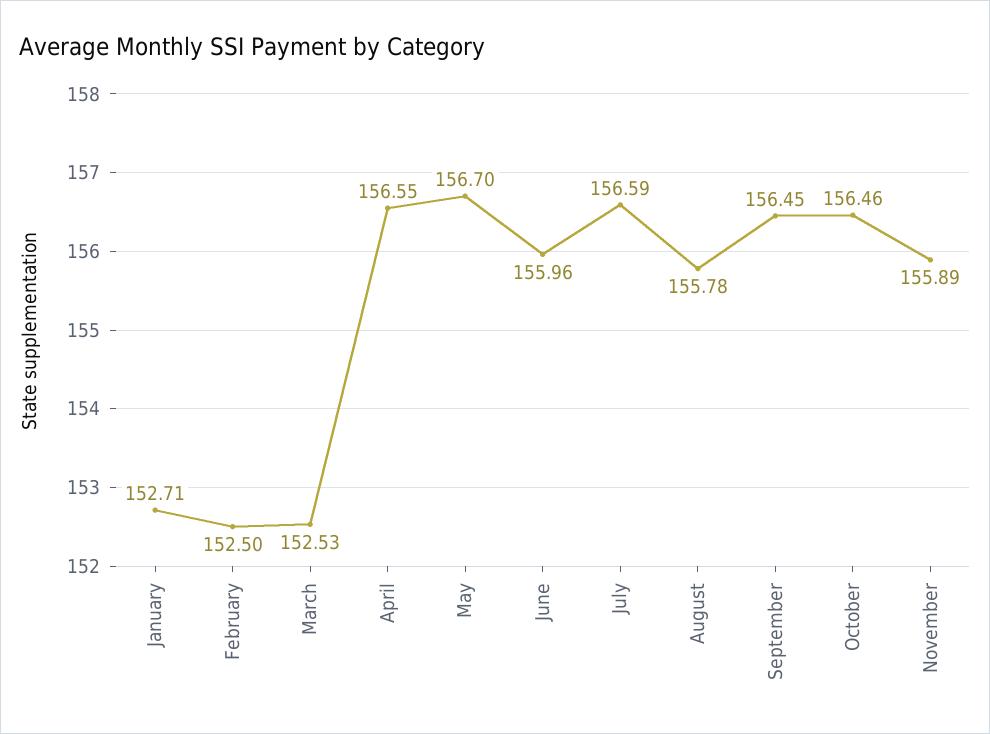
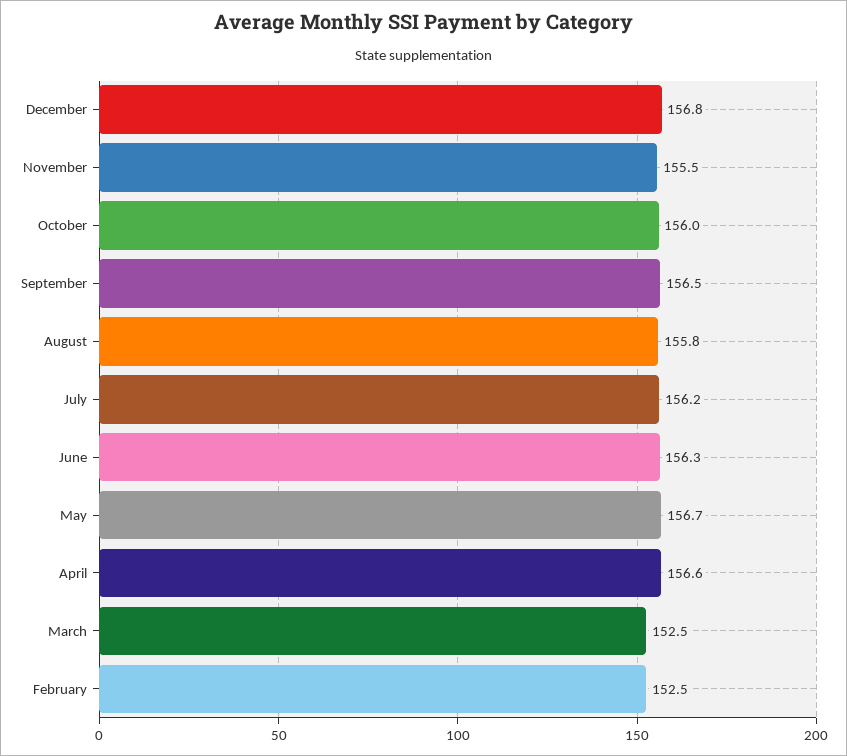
January: 152.71 -> none
June: 155.96 -> 156.3
July: 156.59 -> 156.2
October: 156.46 -> 156
November: 155.89 -> 155.5
December: none -> 156.8

